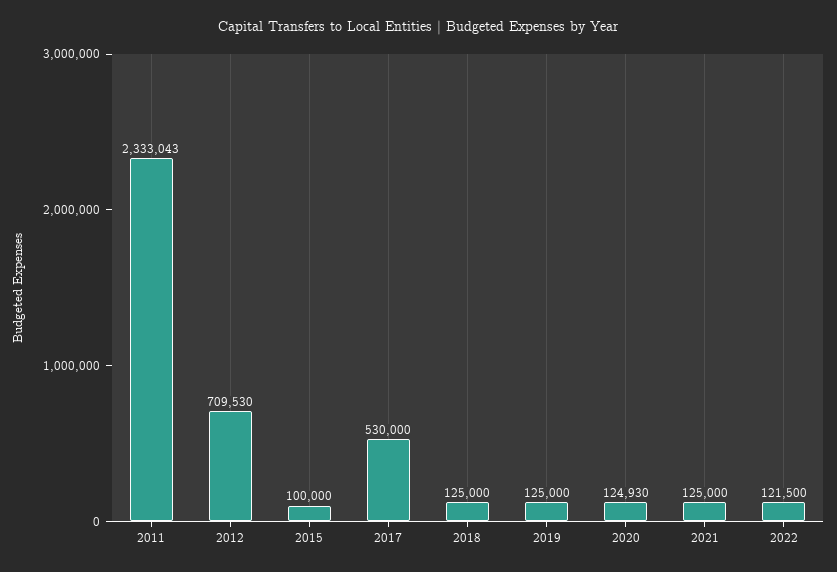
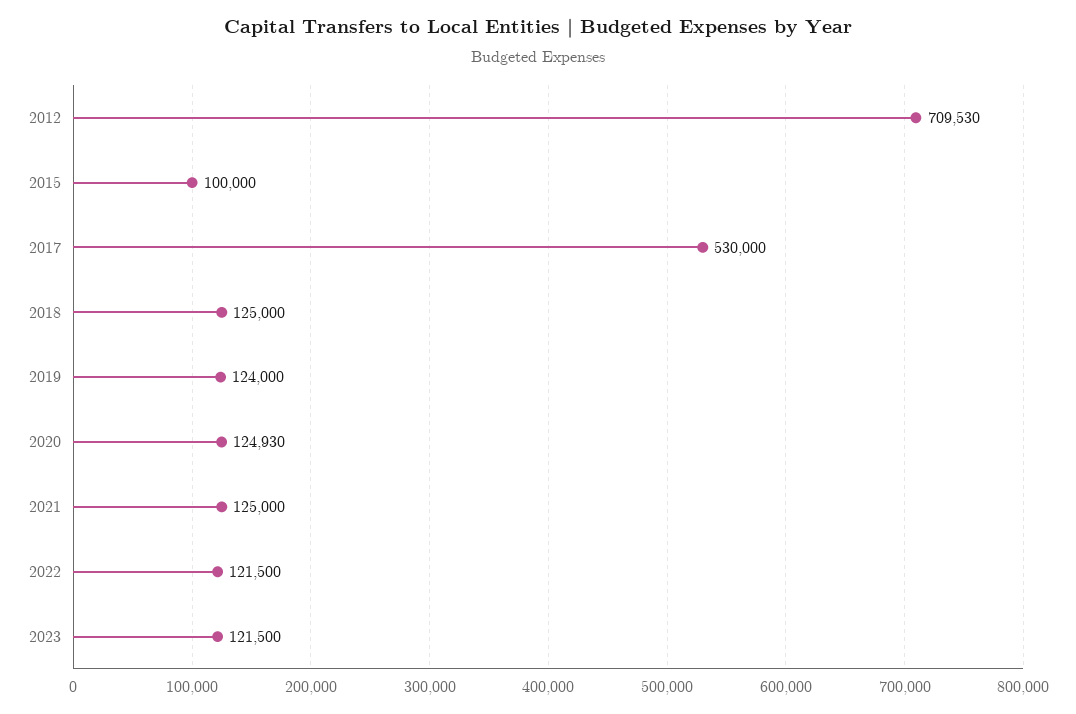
2011: 2333043 -> none
2019: 125000 -> 124000
2023: none -> 121500

